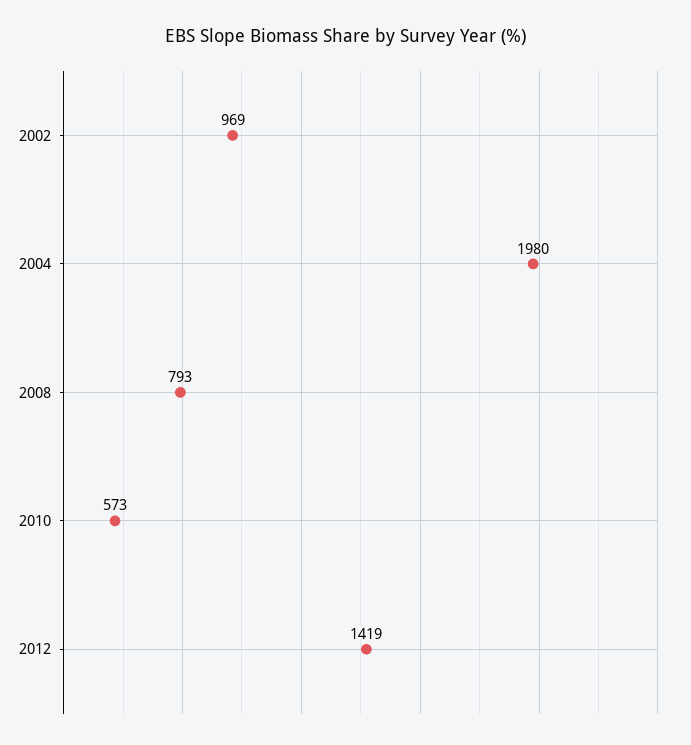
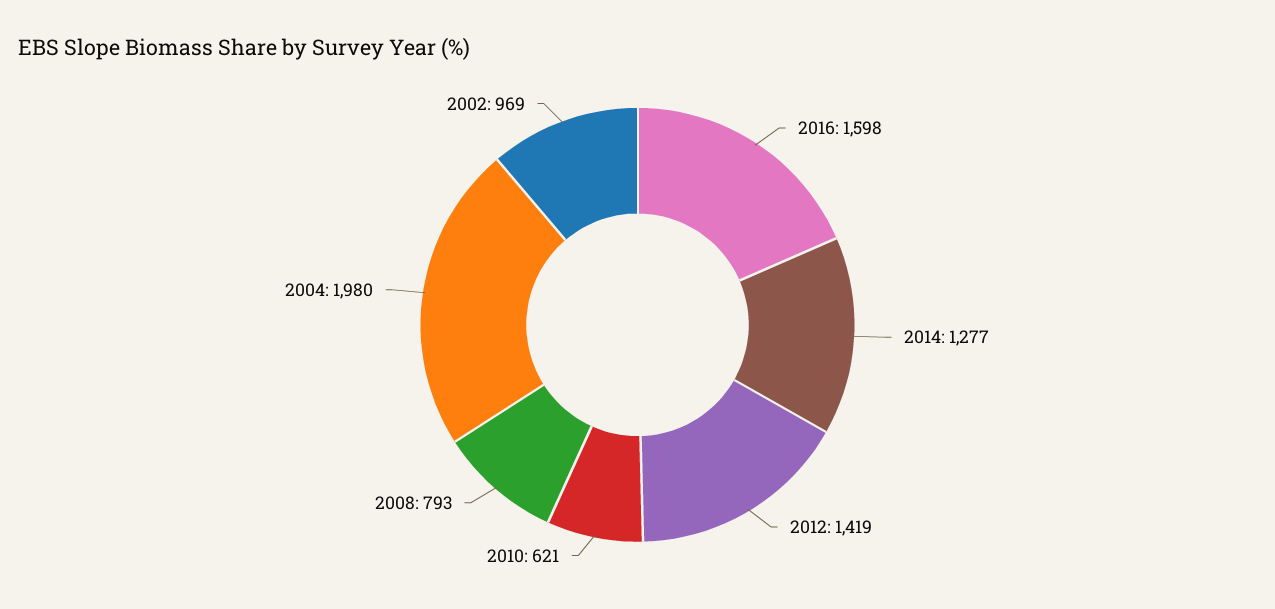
2010: 573 -> 621
2016: none -> 1598
2014: none -> 1277

